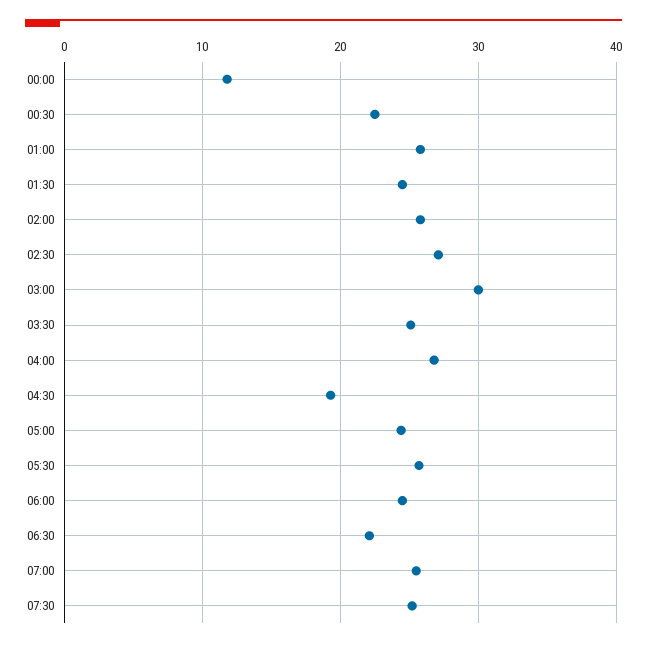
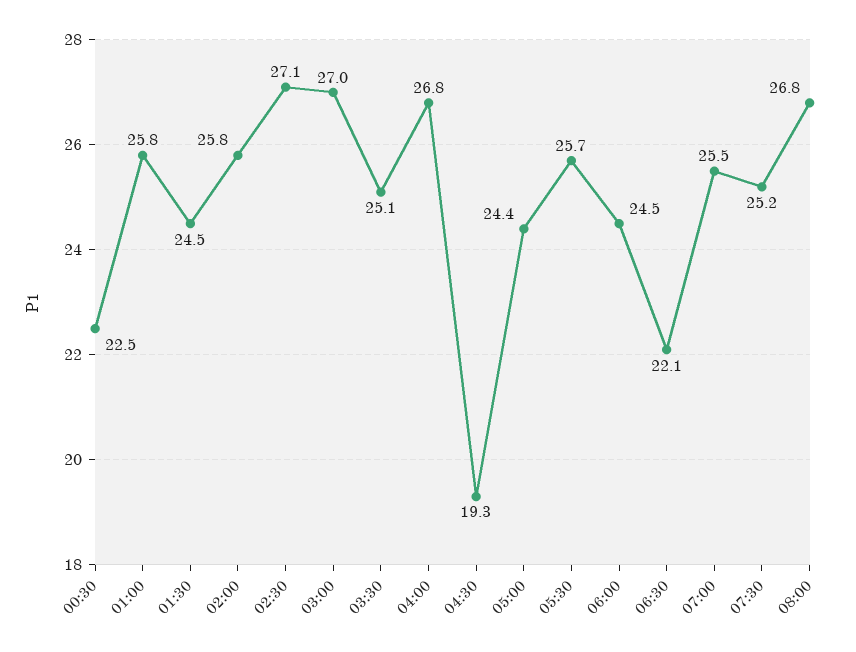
00:00: 12 -> none
03:00: 30 -> 27
08:00: none -> 26.8

